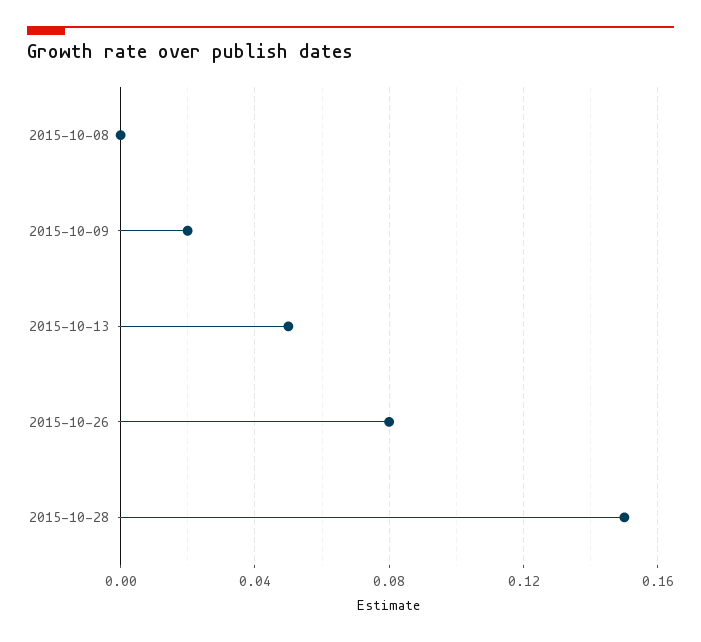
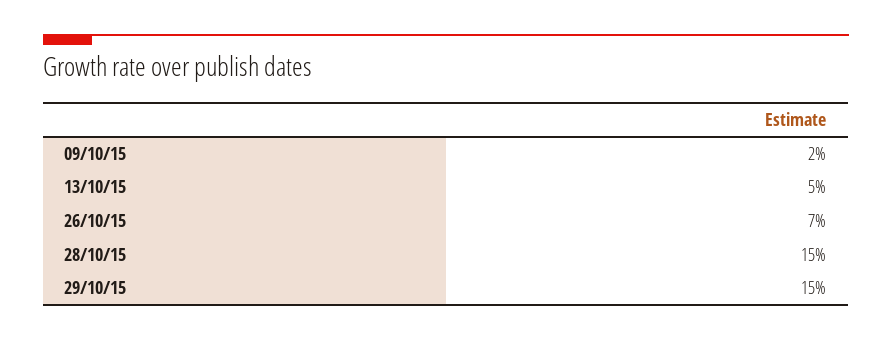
2015-10-08: 0 -> none
2015-10-26: 0.08 -> 0.07
29/10/15: none -> 0.15

